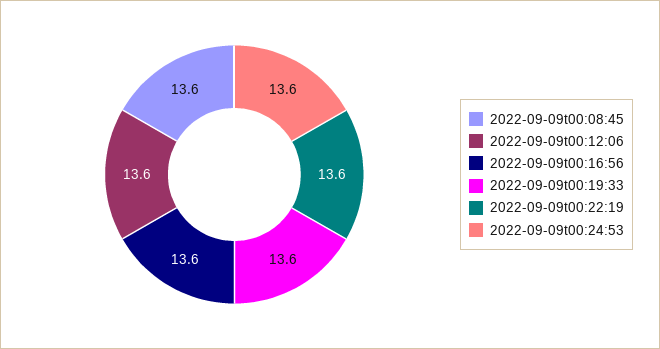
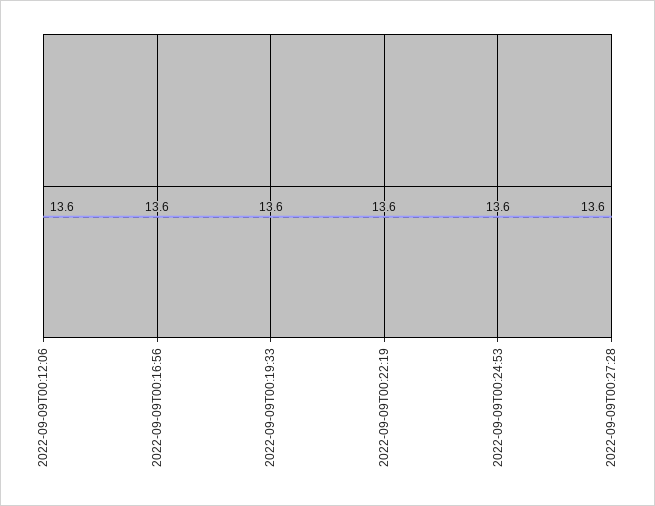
2022-09-09t00:08:45: 13.6 -> none
2022-09-09T00:27:28: none -> 13.6

